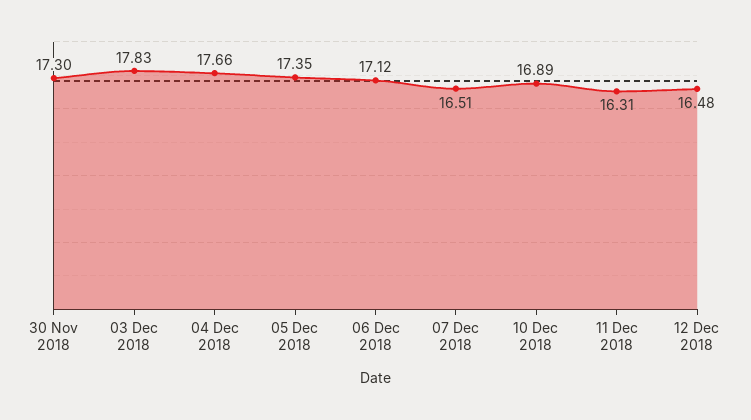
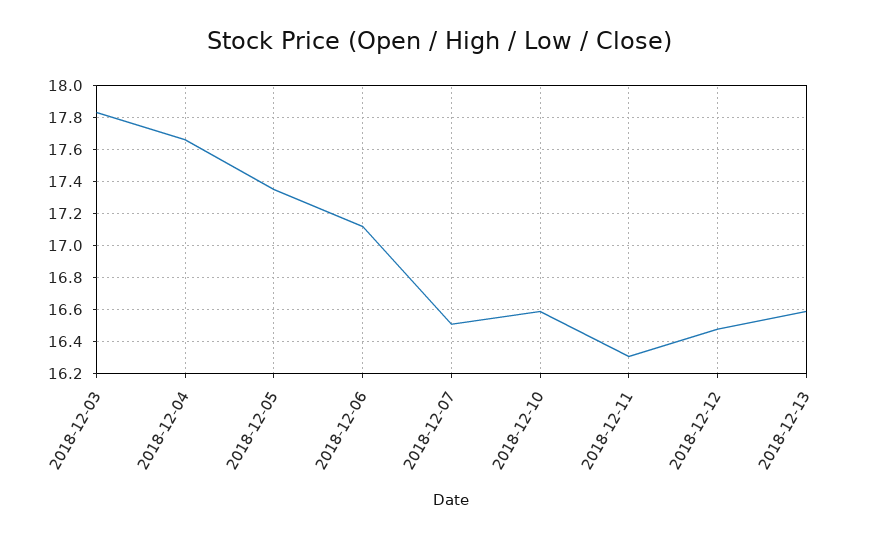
30 Nov 2018: 17.3 -> none
10 Dec 2018: 16.89 -> 16.6
2018-12-13: none -> 16.6

